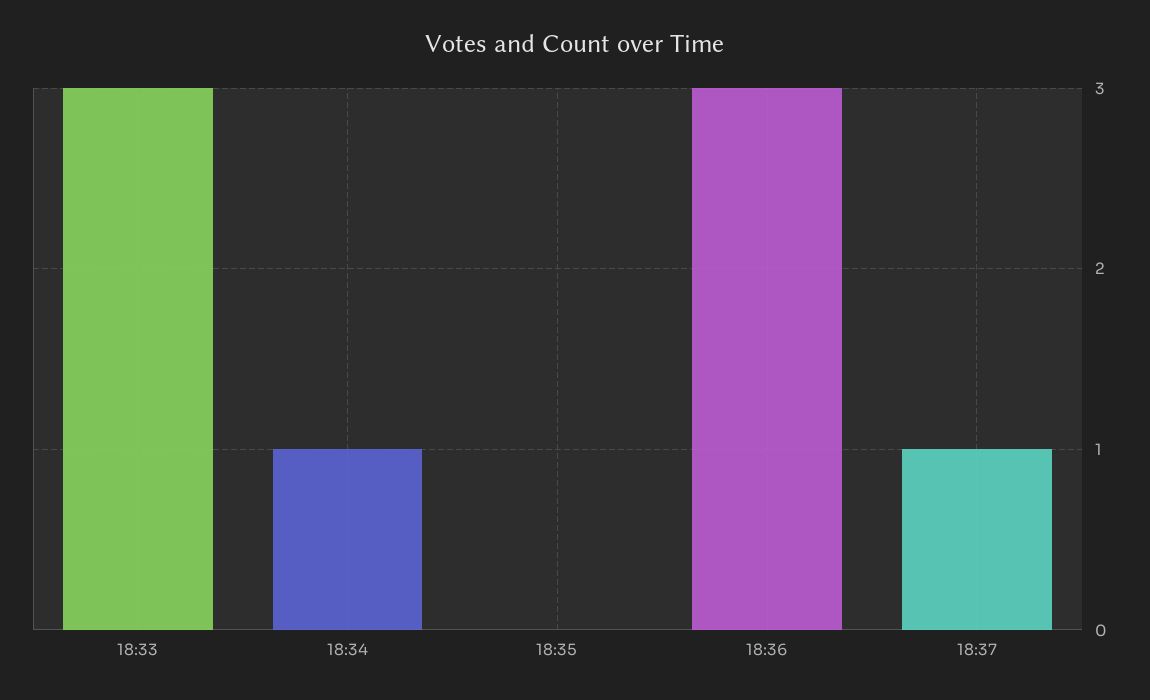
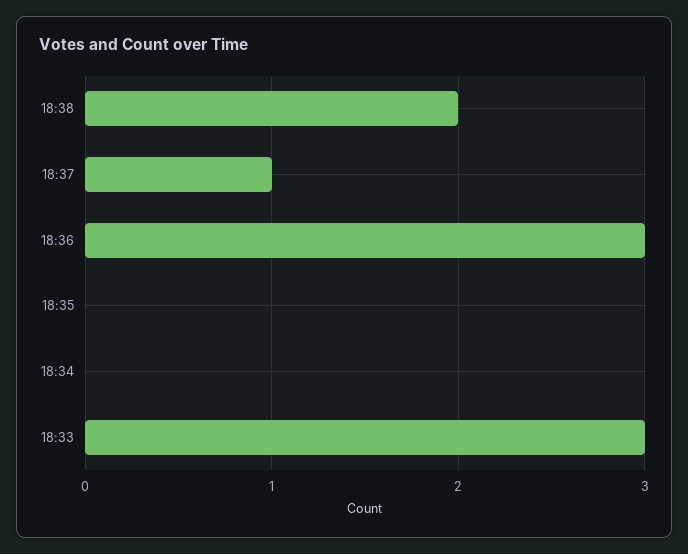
18:34: 1 -> 0
18:38: none -> 2

